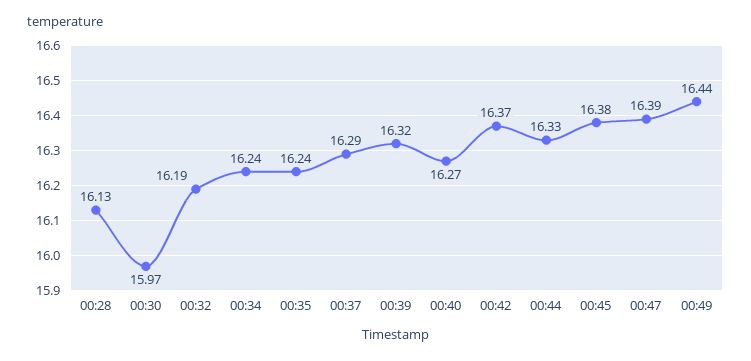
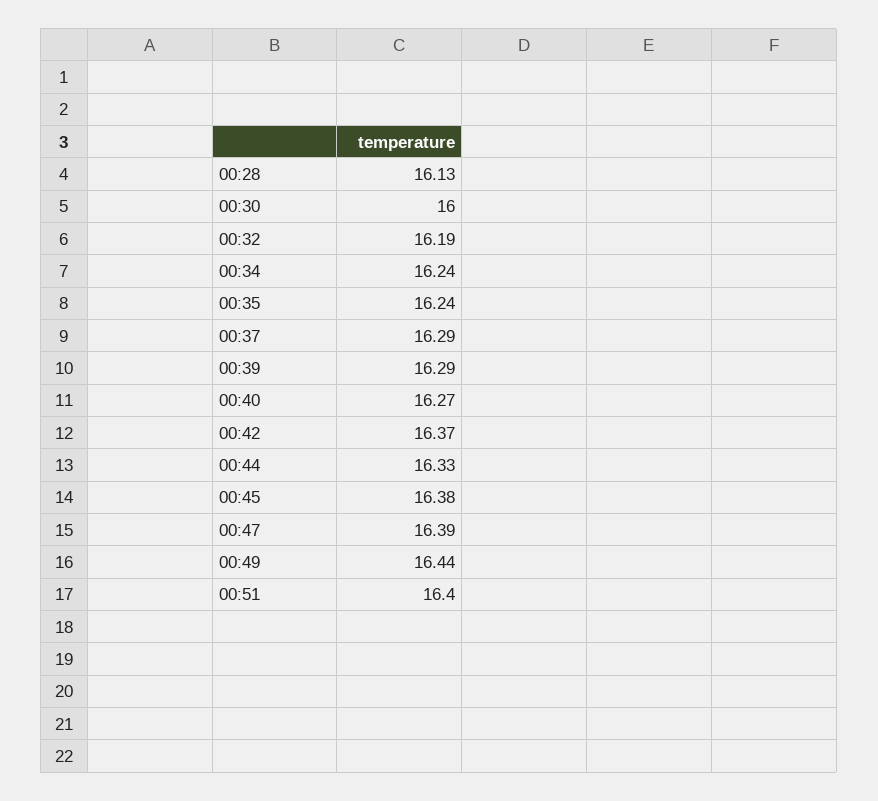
00:30: 15.97 -> 16
00:39: 16.32 -> 16.29
00:51: none -> 16.4

